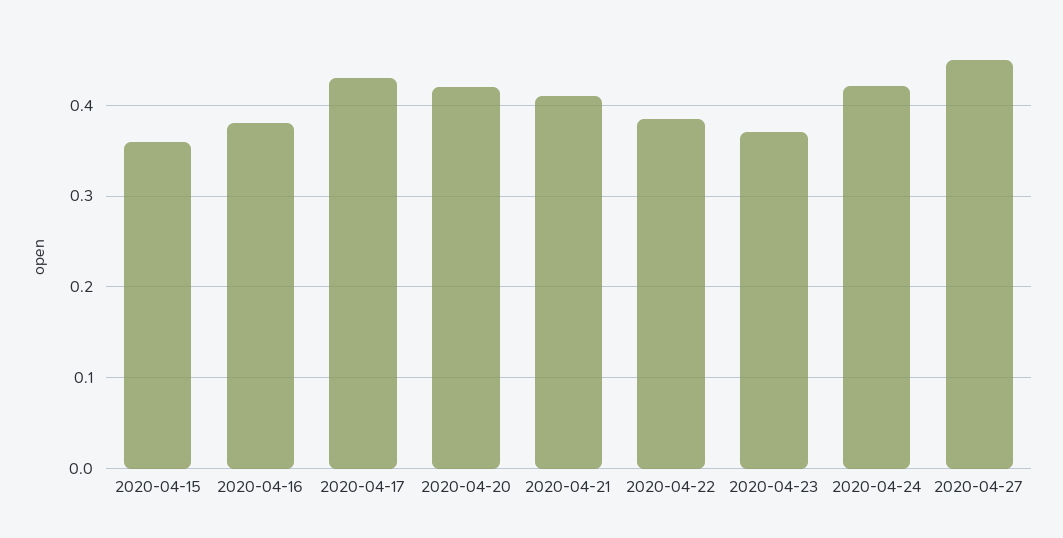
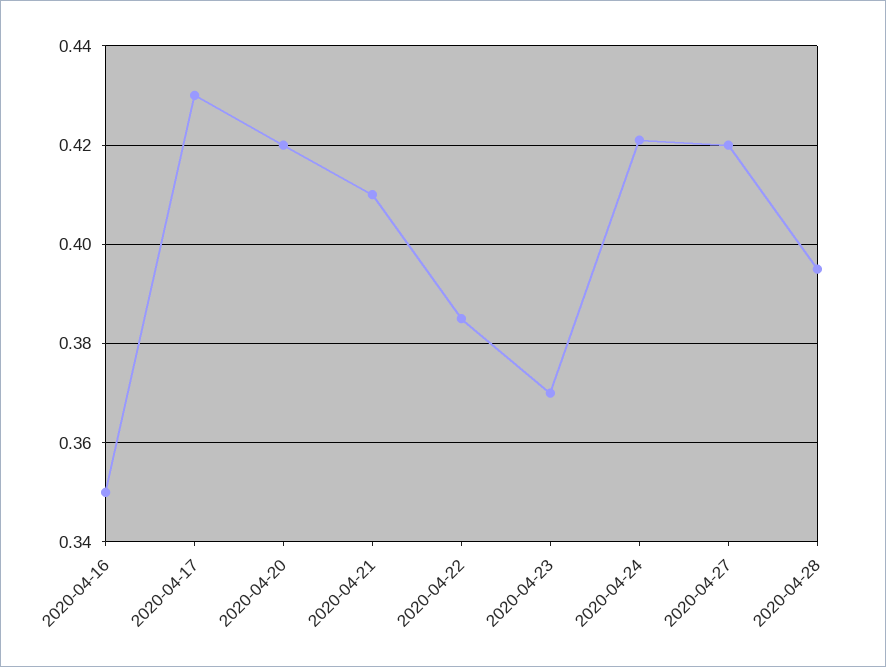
2020-04-15: 0.36 -> none
2020-04-16: 0.38 -> 0.35
2020-04-27: 0.45 -> 0.42
2020-04-28: none -> 0.395

